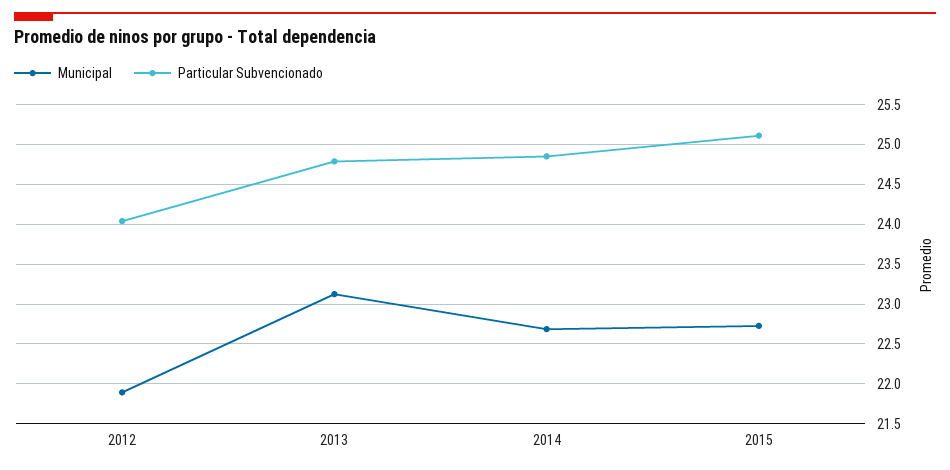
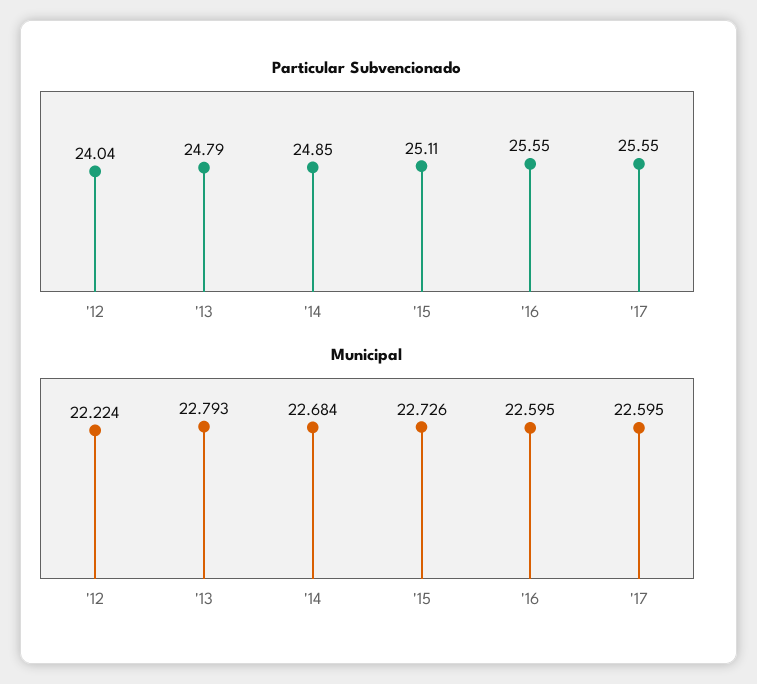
Municipal, 2012: 21.9 -> 22.224
Municipal, 2013: 23.1 -> 22.793
Particular Subvencionado, '16: none -> 25.55
Particular Subvencionado, '17: none -> 25.55
Municipal, '16: none -> 22.595
Municipal, '17: none -> 22.595

